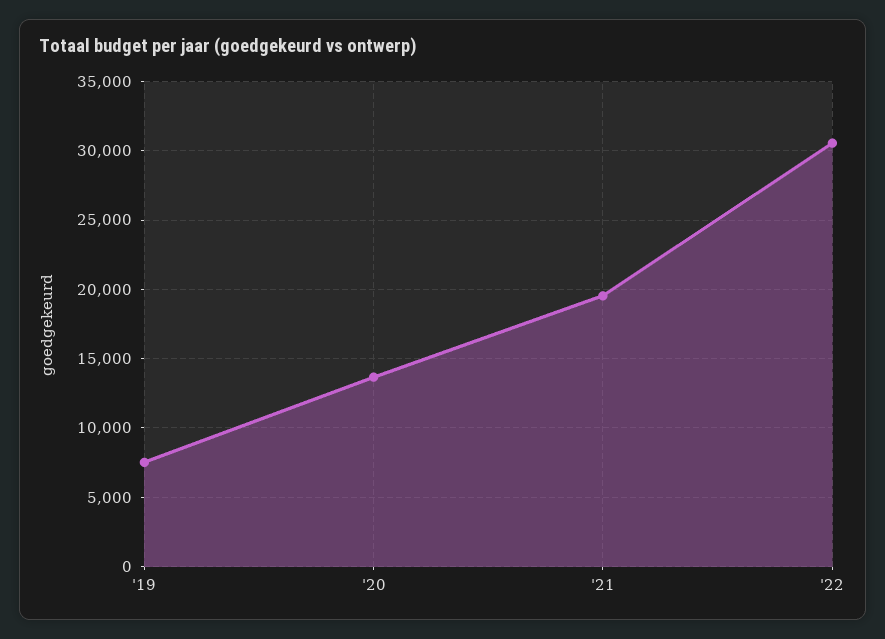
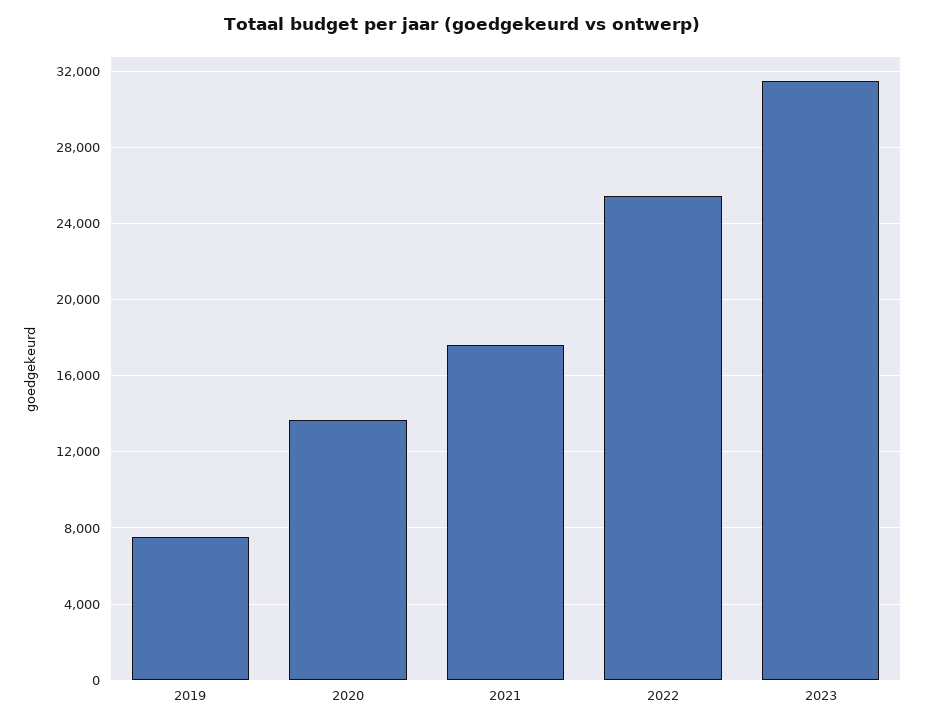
'21: 19500 -> 17500
'22: 30500 -> 25500
2023: none -> 31500

